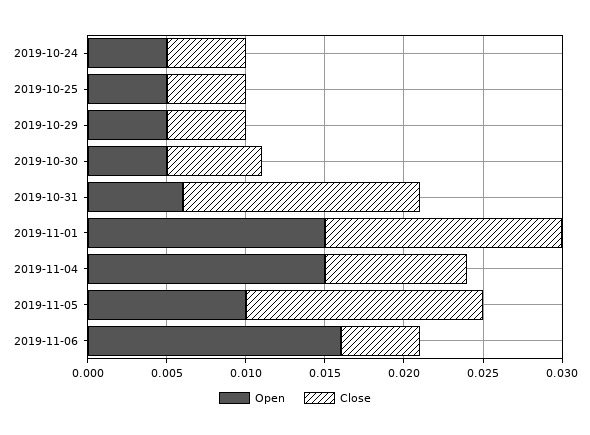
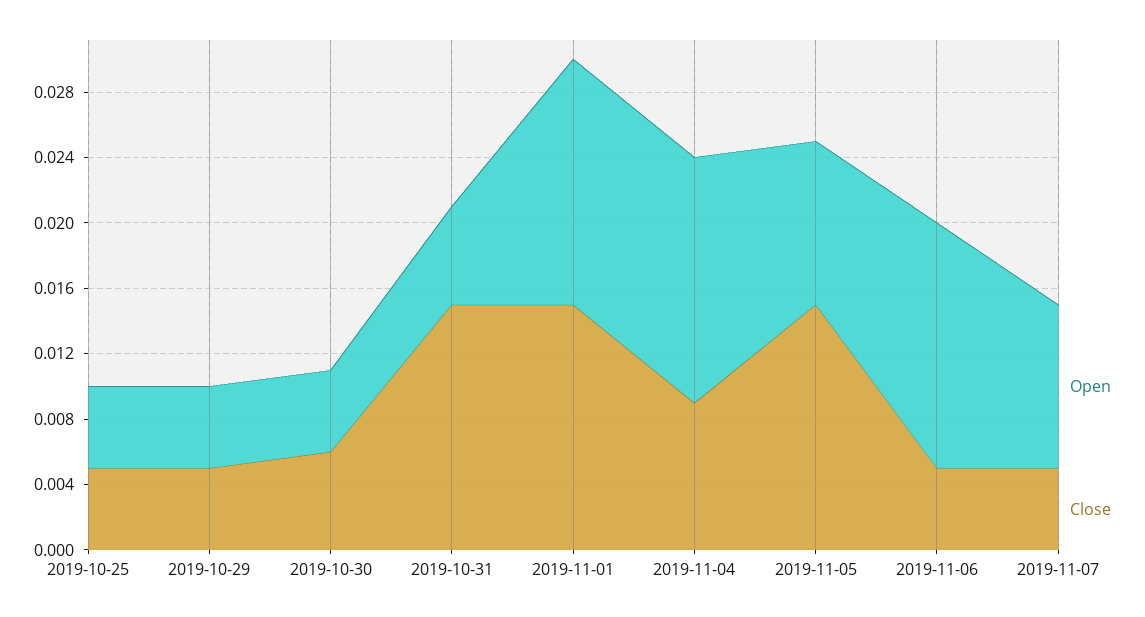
Open, 2019-10-24: 0.005 -> none
Close, 2019-10-24: 0.005 -> none
Open, 2019-11-06: 0.016 -> 0.015
Open, 2019-11-07: none -> 0.01
Close, 2019-11-07: none -> 0.005

